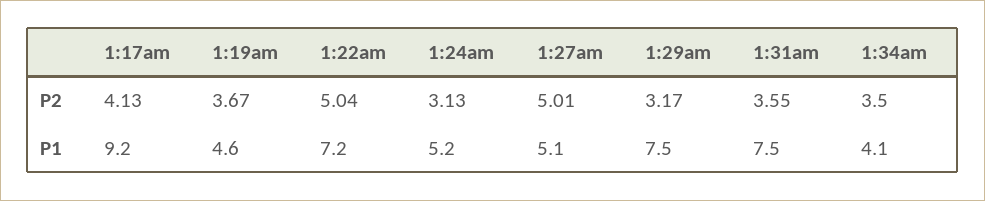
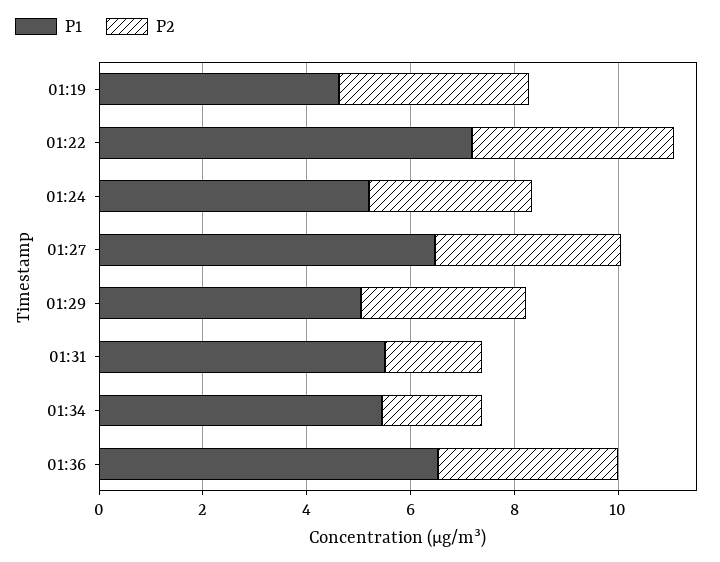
P2, 1:17am: 4.13 -> none
P2, 1:22am: 5.04 -> 4
P2, 1:27am: 5.01 -> 3.5
P2, 1:31am: 3.55 -> 2
P2, 1:34am: 3.5 -> 2
P1, 1:17am: 9.2 -> none
P1, 1:27am: 5.1 -> 6.5
P1, 1:29am: 7.5 -> 5
P1, 1:31am: 7.5 -> 5.5
P1, 1:34am: 4.1 -> 5.5
P1, 01:36: none -> 6.5
P2, 01:36: none -> 3.5

